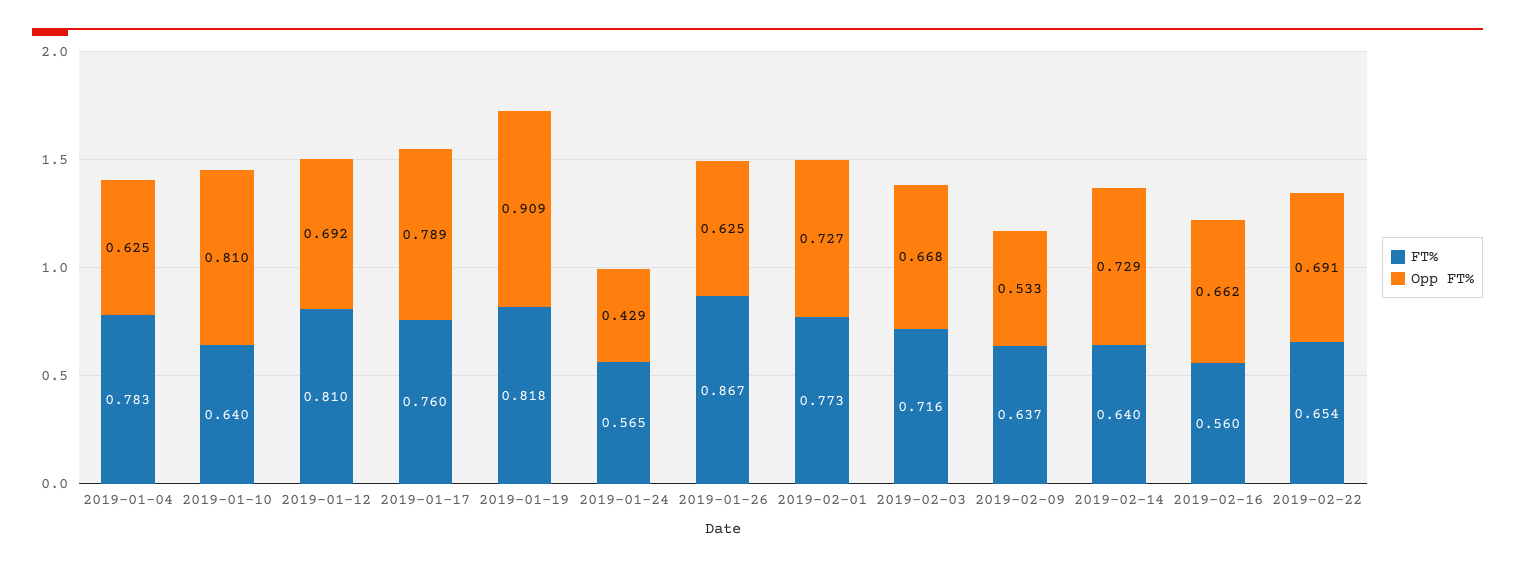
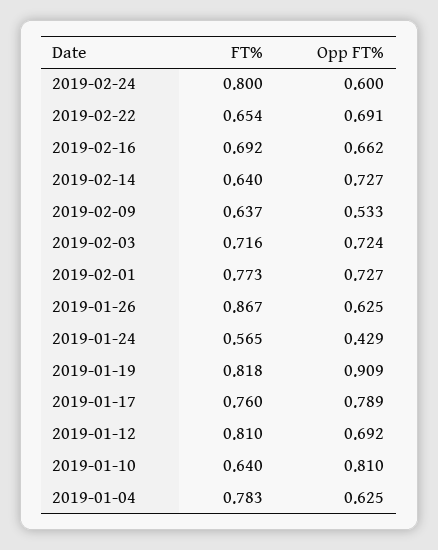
Opp FT%, 2019-02-03: 0.668 -> 0.724
Opp FT%, 2019-02-14: 0.729 -> 0.727
FT%, 2019-02-16: 0.56 -> 0.692
FT%, 2019-02-24: none -> 0.8
Opp FT%, 2019-02-24: none -> 0.6

